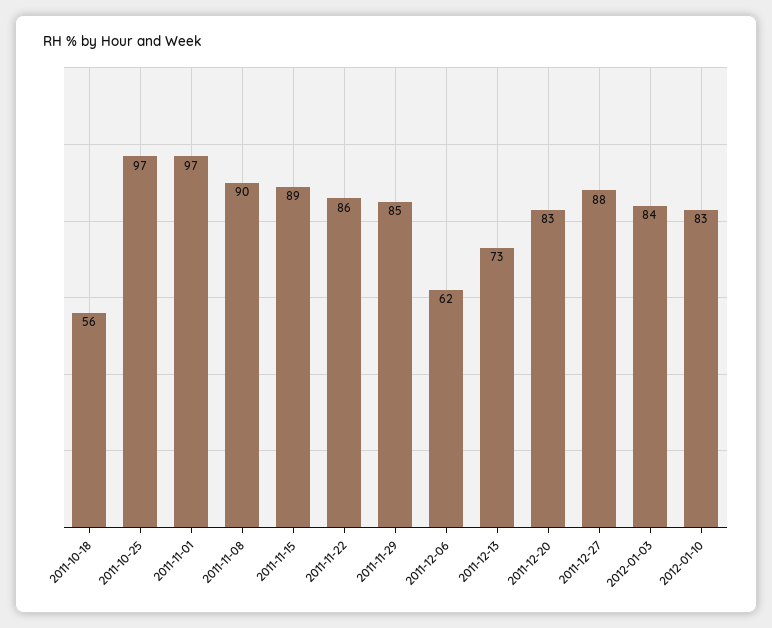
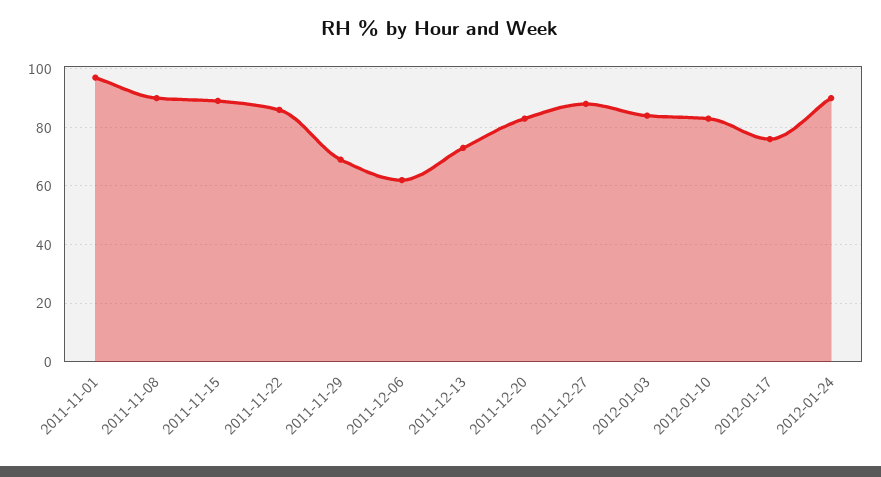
2011-10-18: 56 -> none
2011-10-25: 97 -> none
2011-11-29: 85 -> 70
2012-01-17: none -> 75
2012-01-24: none -> 90

